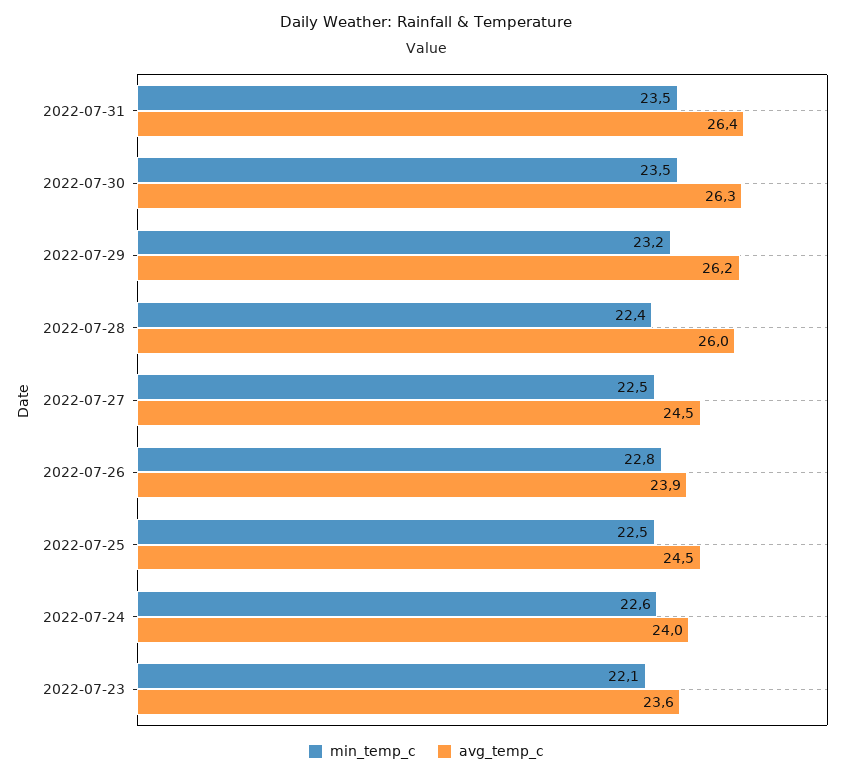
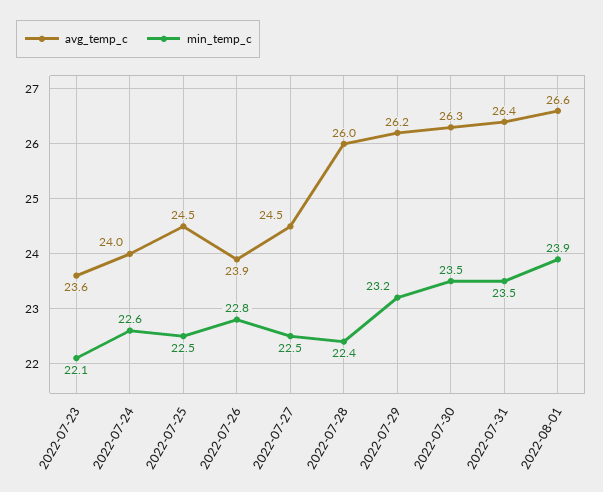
avg_temp_c, 2022-08-01: none -> 26.6
min_temp_c, 2022-08-01: none -> 23.9

